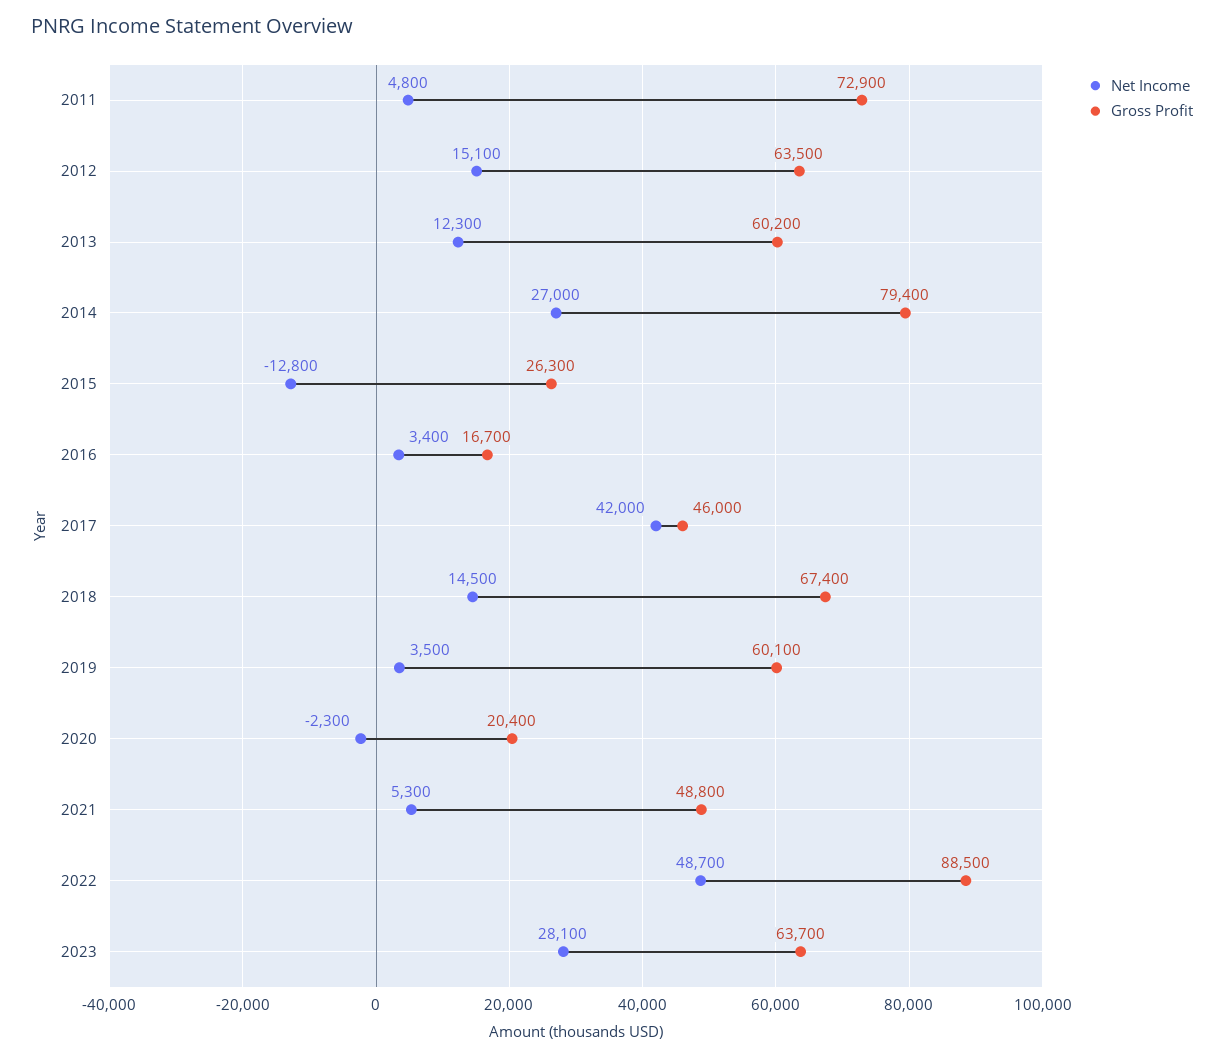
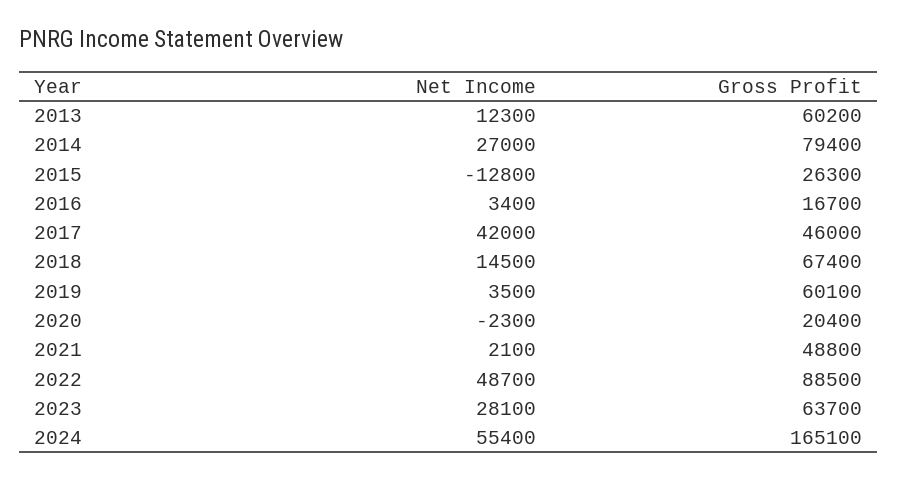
Net Income, 2011: 4800 -> none
Gross Profit, 2011: 72900 -> none
Net Income, 2012: 15100 -> none
Gross Profit, 2012: 63500 -> none
Net Income, 2021: 5300 -> 2100
Net Income, 2024: none -> 55400
Gross Profit, 2024: none -> 165100

